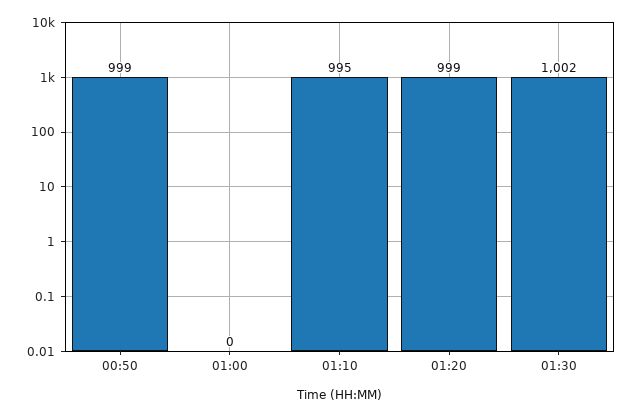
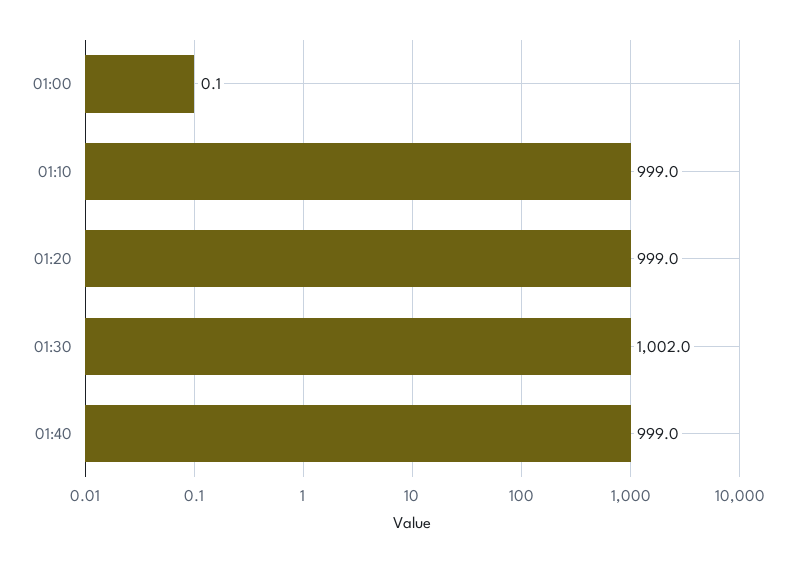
00:50: 999 -> none
01:10: 995 -> 999
01:40: none -> 999

